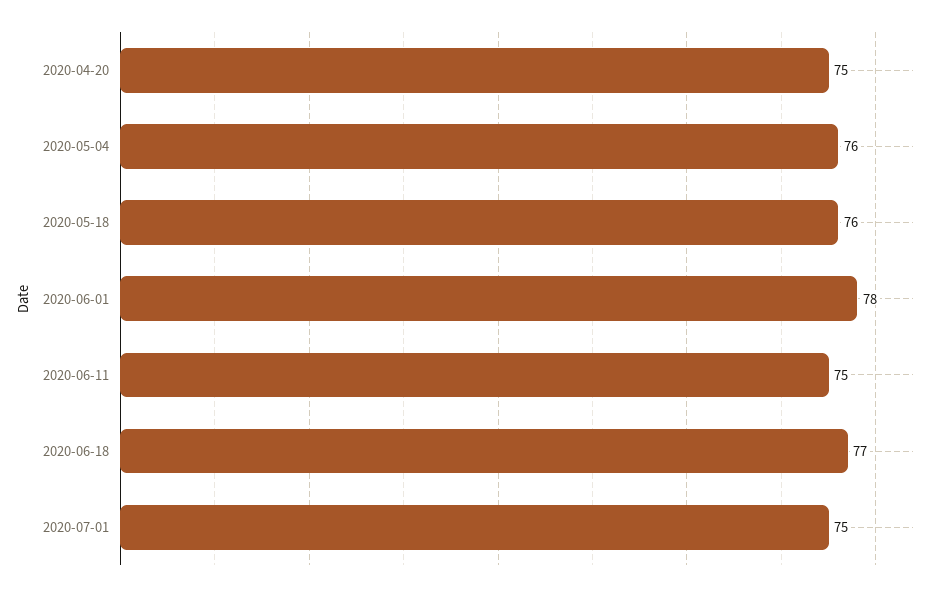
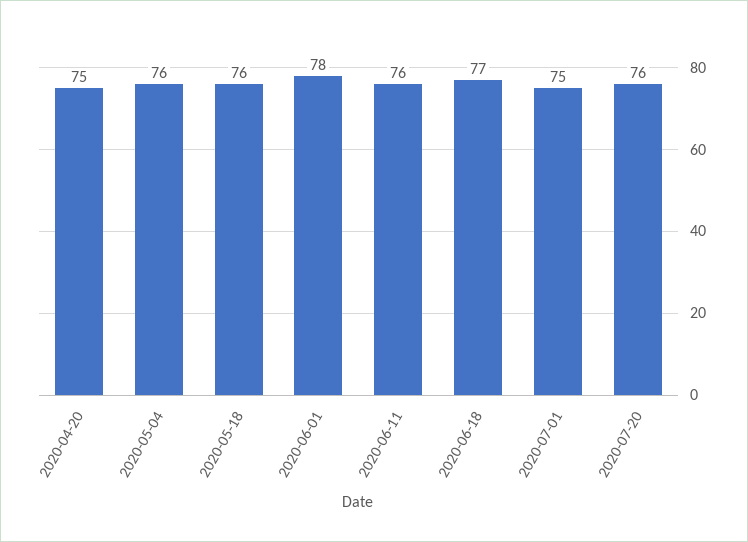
2020-06-11: 75 -> 76
2020-07-20: none -> 76

